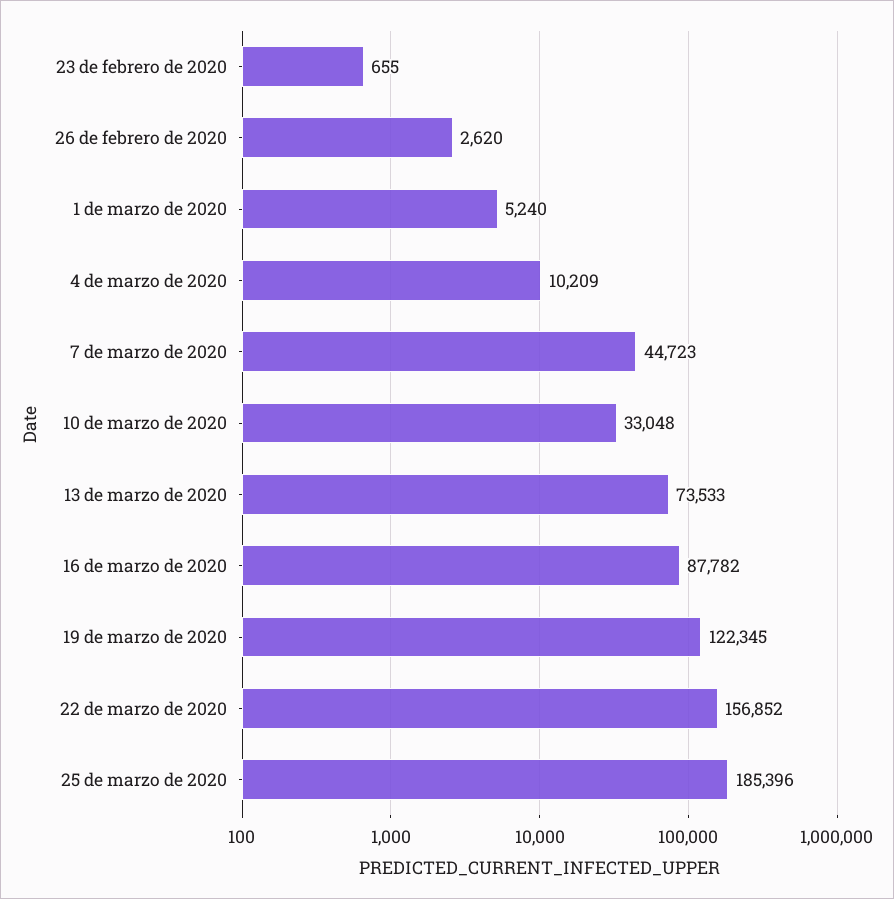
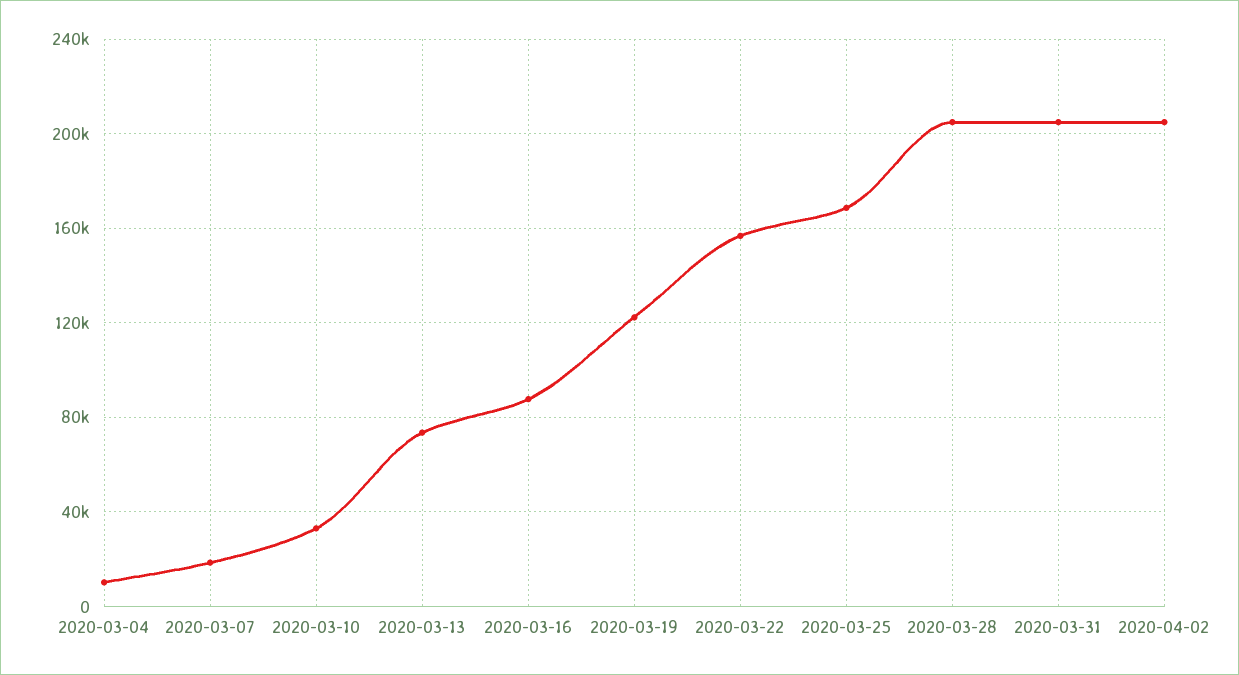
23 de febrero de 2020: 655 -> none
26 de febrero de 2020: 2620 -> none
1 de marzo de 2020: 5240 -> none
7 de marzo de 2020: 44723 -> 20000
25 de marzo de 2020: 185396 -> 170000
2020-03-28: none -> 205000
2020-03-31: none -> 205000
2020-04-02: none -> 205000

